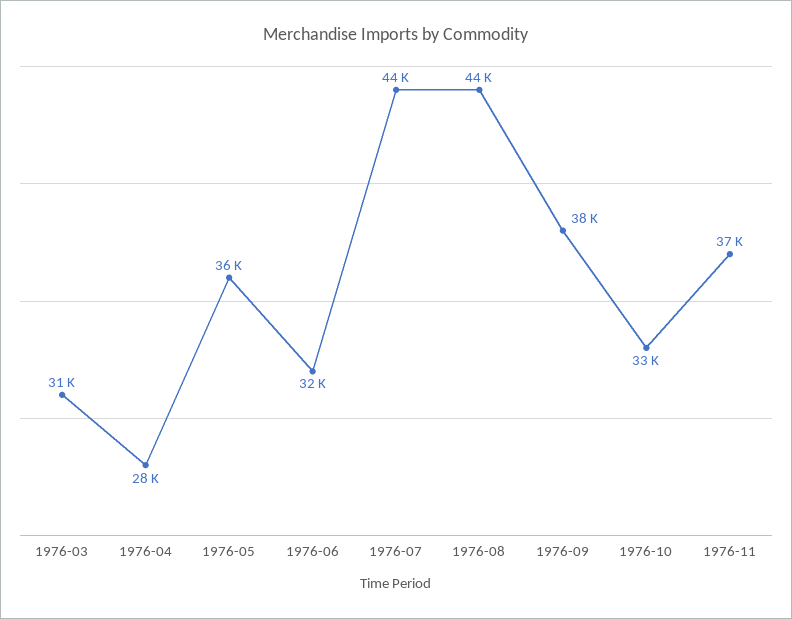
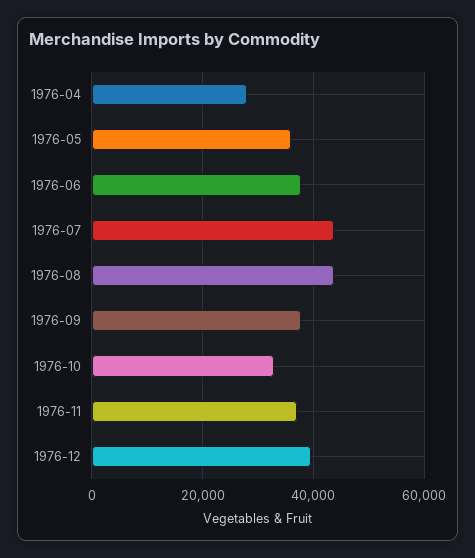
1976-03: 31000 -> none
1976-06: 32000 -> 38000
1976-12: none -> 40000

